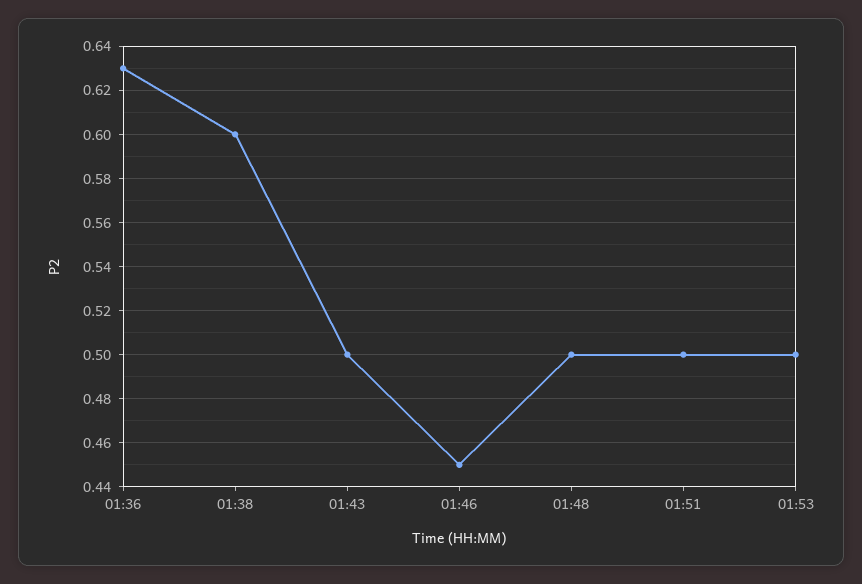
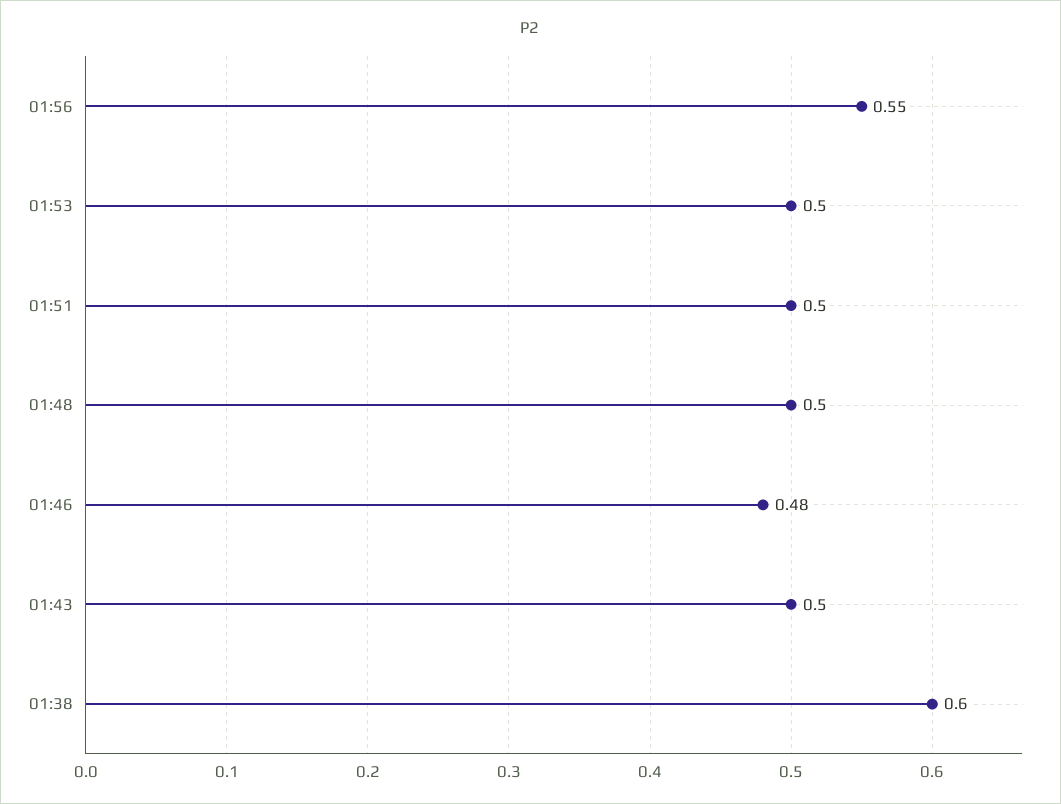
01:36: 0.63 -> none
01:46: 0.45 -> 0.48
01:56: none -> 0.55

